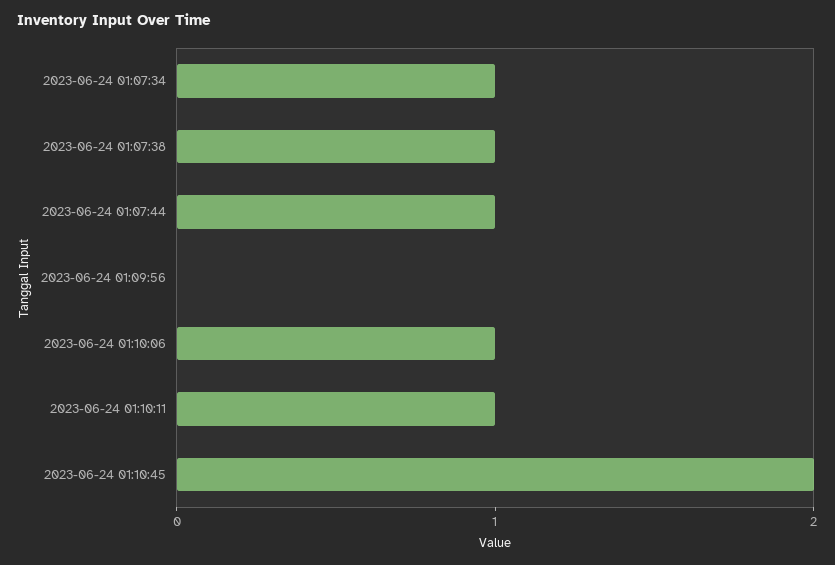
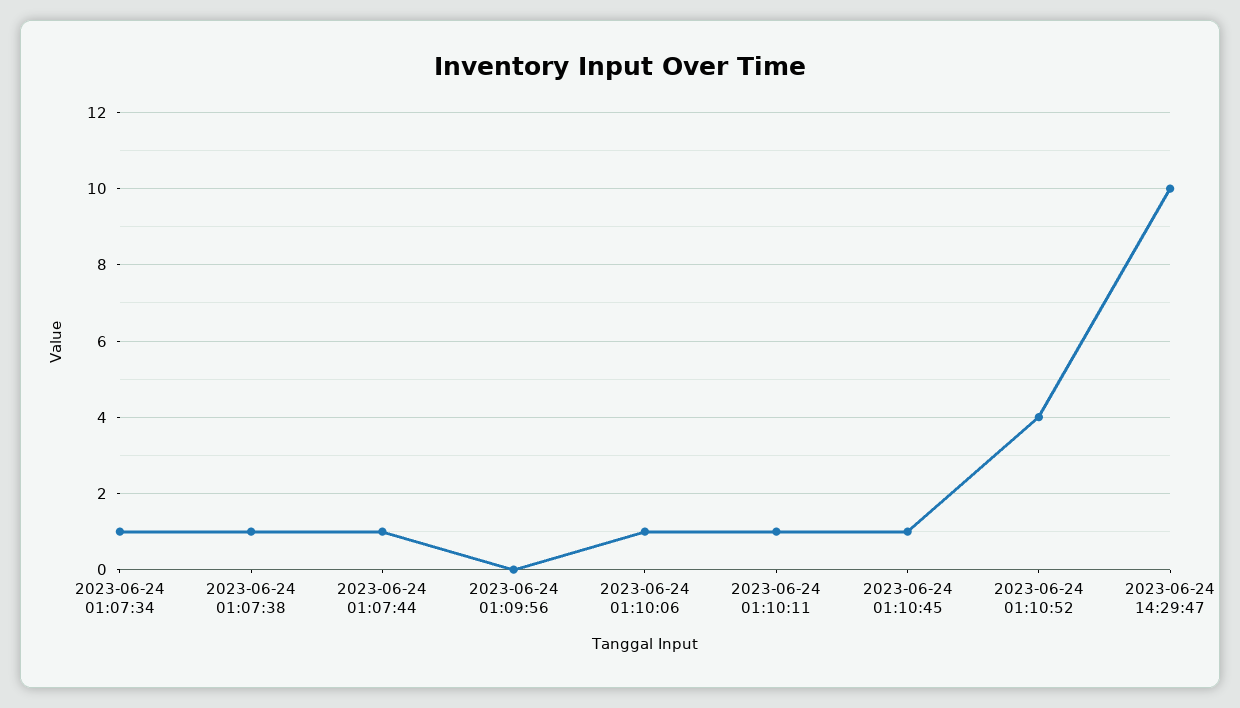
2023-06-24 01:10:45: 2 -> 1
2023-06-24 01:10:52: none -> 4
2023-06-24 14:29:47: none -> 10

